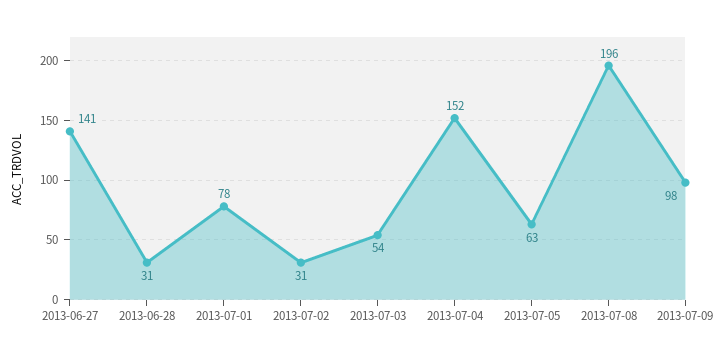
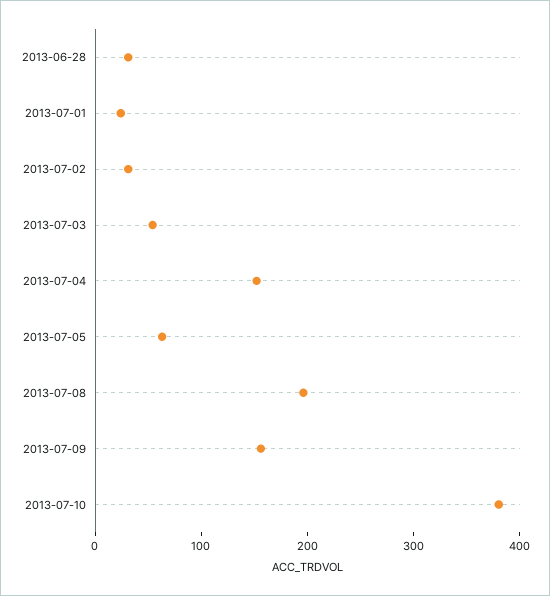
2013-06-27: 141 -> none
2013-07-01: 78 -> 20
2013-07-09: 98 -> 160
2013-07-10: none -> 380

